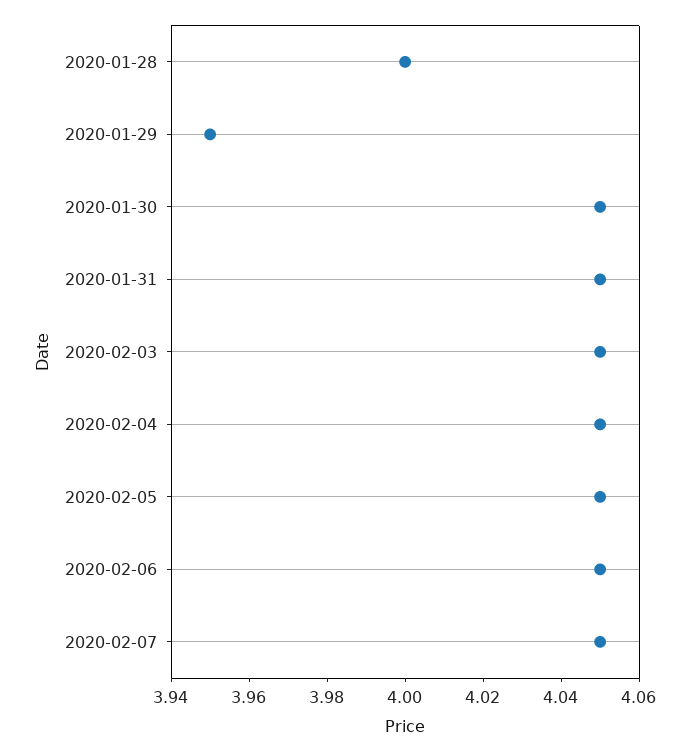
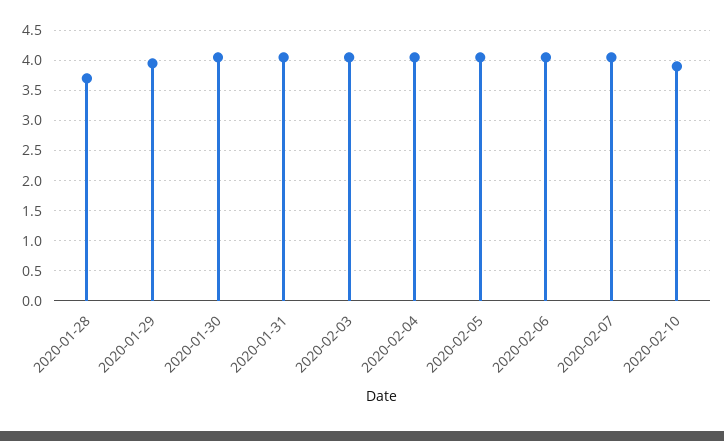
2020-01-28: 4 -> 3.7
2020-02-10: none -> 3.9

